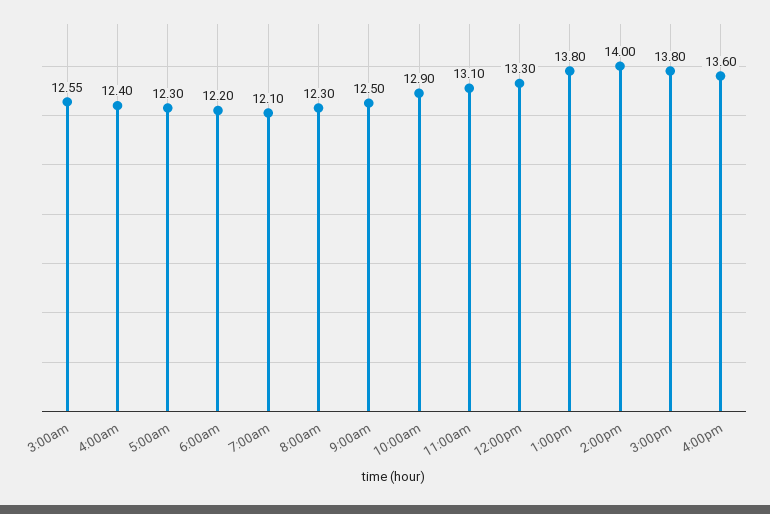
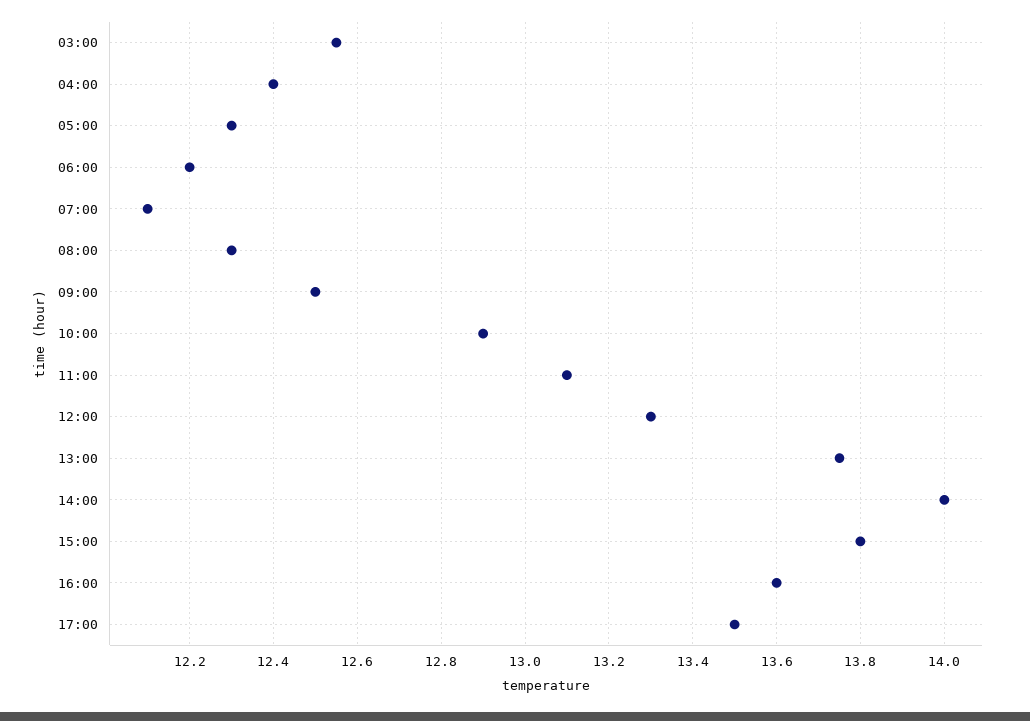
1:00pm: 13.8 -> 13.75
17:00: none -> 13.5

